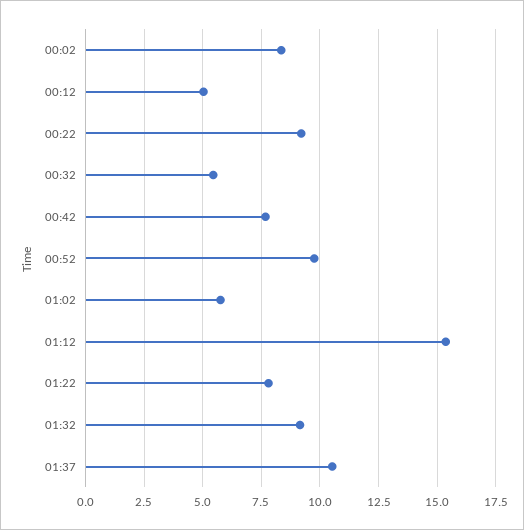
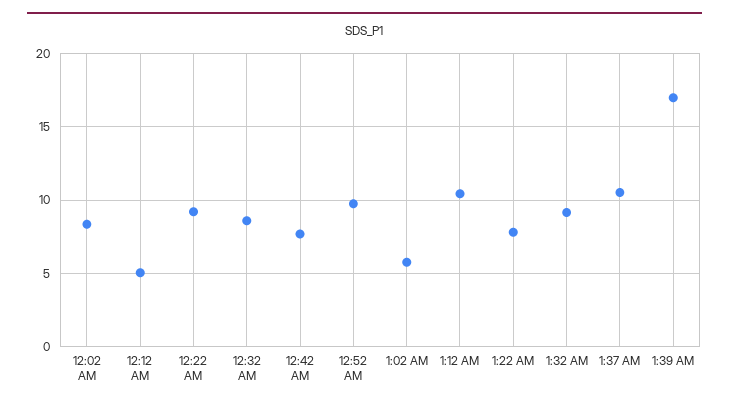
00:32: 5.5 -> 8.5
01:12: 15.5 -> 10.5
1:39 AM: none -> 17

